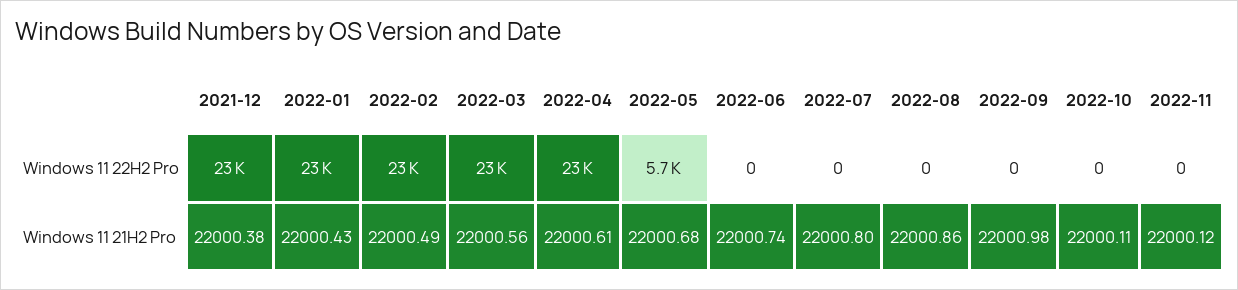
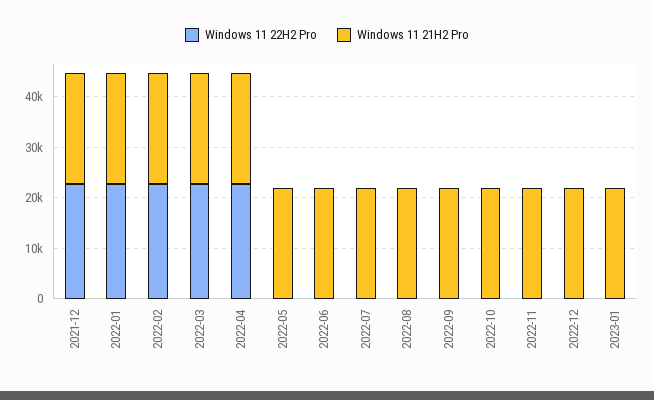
Windows 11 22H2 Pro, 2022-05: 5700 -> 0
Windows 11 22H2 Pro, 2022-12: none -> 0
Windows 11 21H2 Pro, 2022-12: none -> 22000
Windows 11 22H2 Pro, 2023-01: none -> 0
Windows 11 21H2 Pro, 2023-01: none -> 22000

